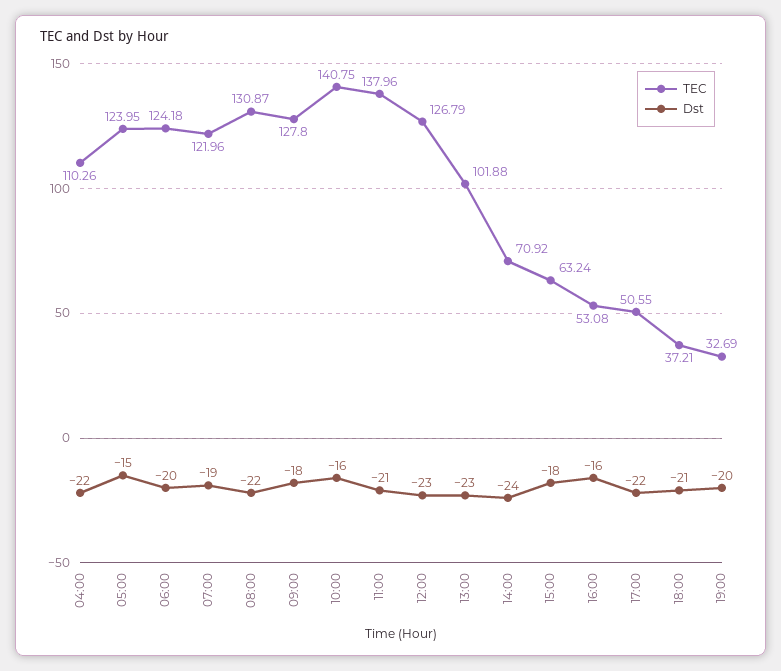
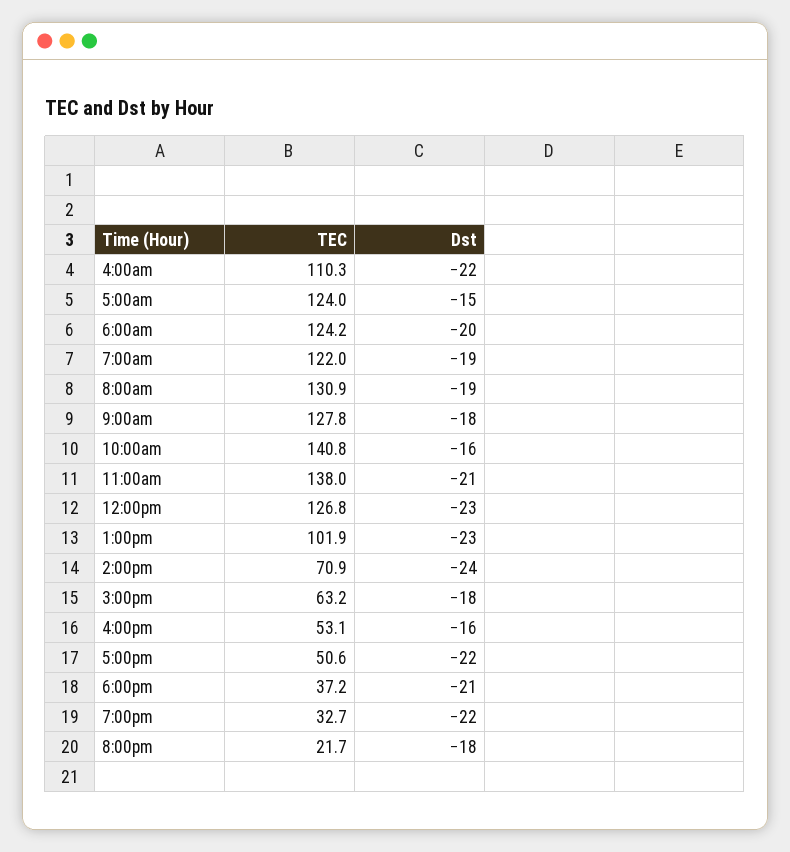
Dst, 08:00: -22 -> -19
Dst, 19:00: -20 -> -22
TEC, 8:00pm: none -> 21.7
Dst, 8:00pm: none -> -18

